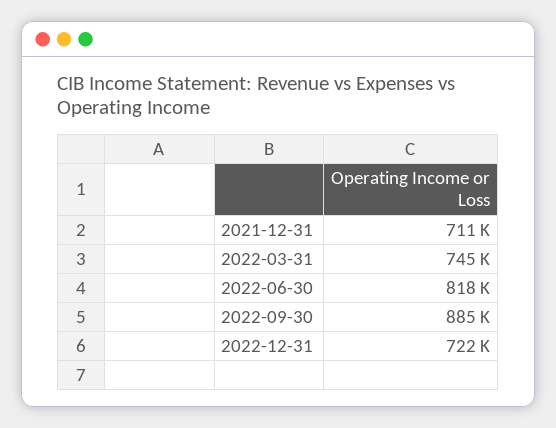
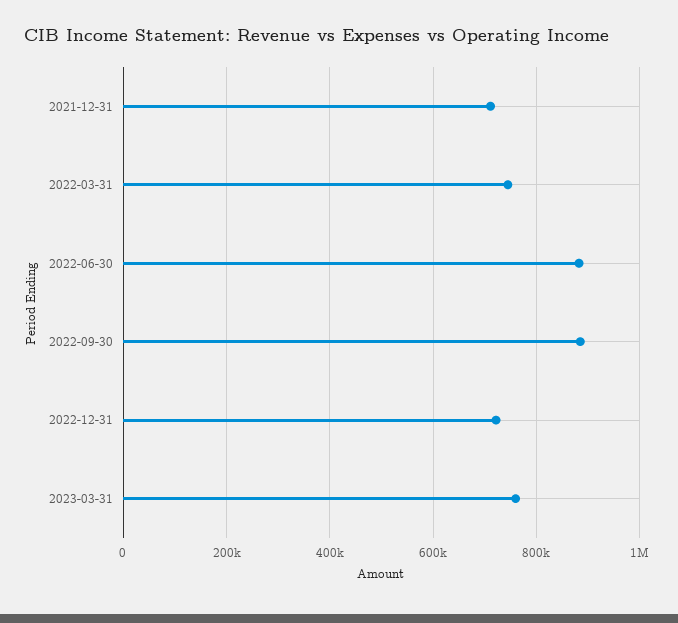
2022-06-30: 818000 -> 880000
2023-03-31: none -> 760000

